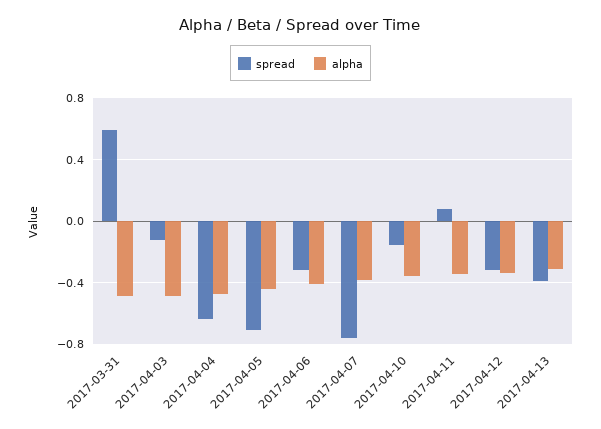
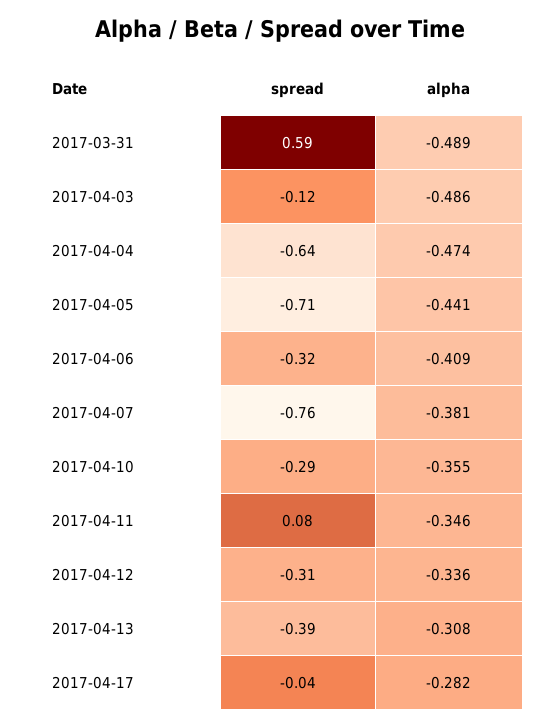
spread, 2017-04-10: -0.15 -> -0.29
spread, 2017-04-17: none -> -0.04
alpha, 2017-04-17: none -> -0.282

